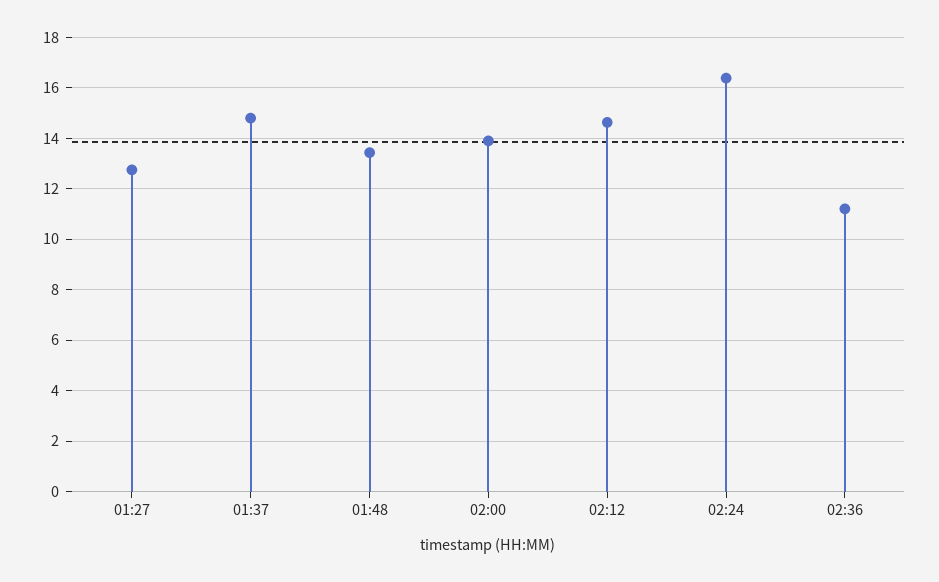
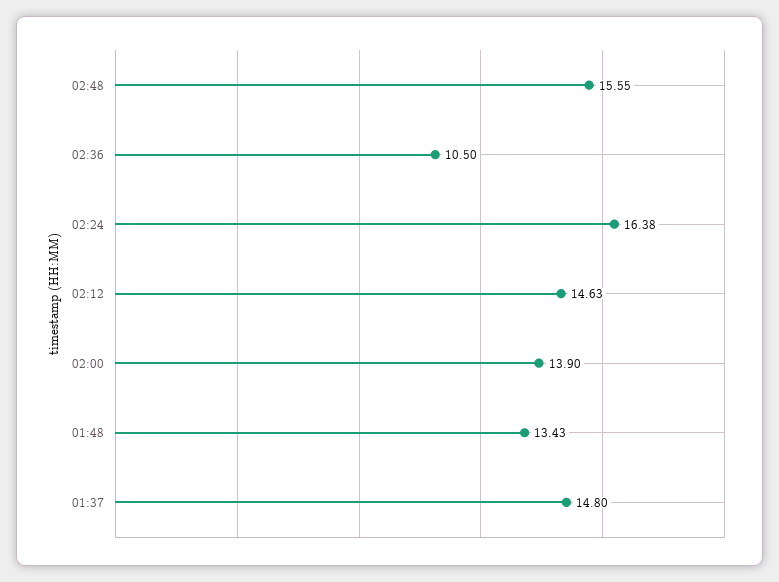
01:27: 12.75 -> none
02:36: 11.25 -> 10.5
02:48: none -> 15.55

